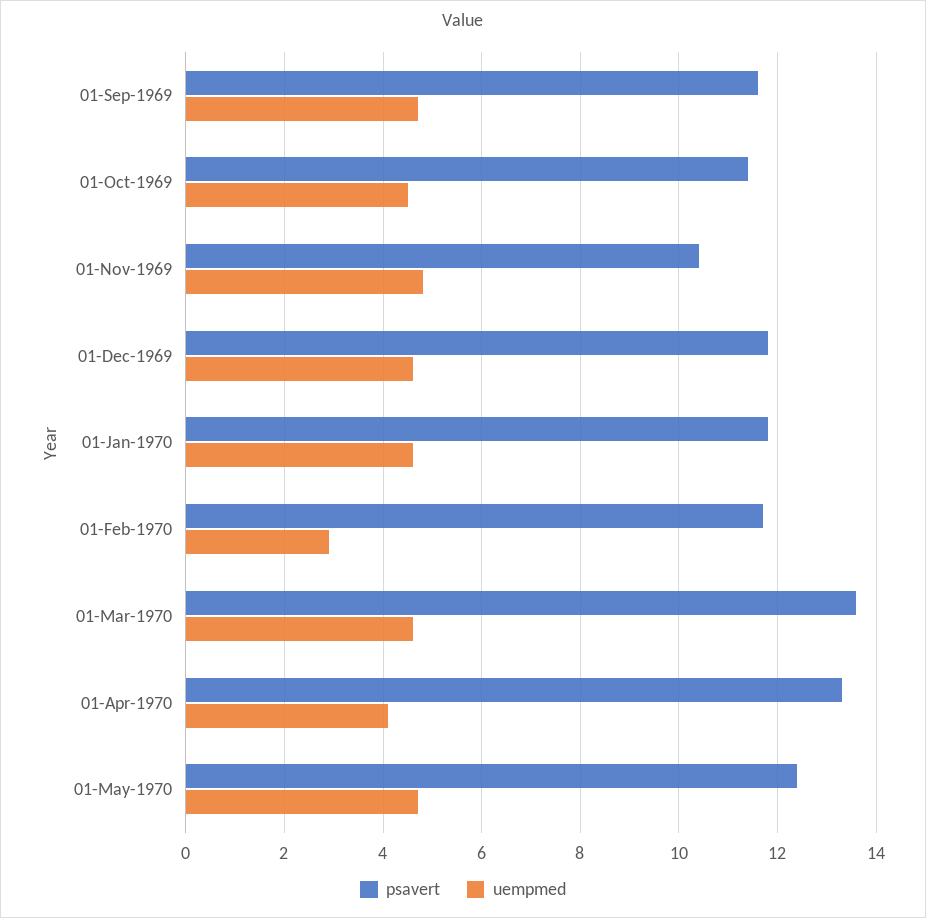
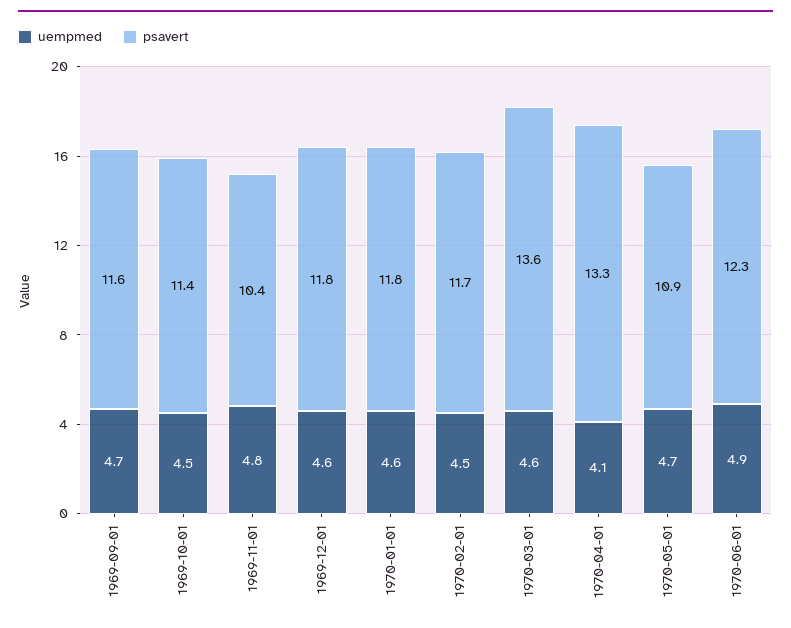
uempmed, 01-Feb-1970: 3 -> 4.5
psavert, 01-May-1970: 12.5 -> 10.9
uempmed, 1970-06-01: none -> 4.9
psavert, 1970-06-01: none -> 12.3

